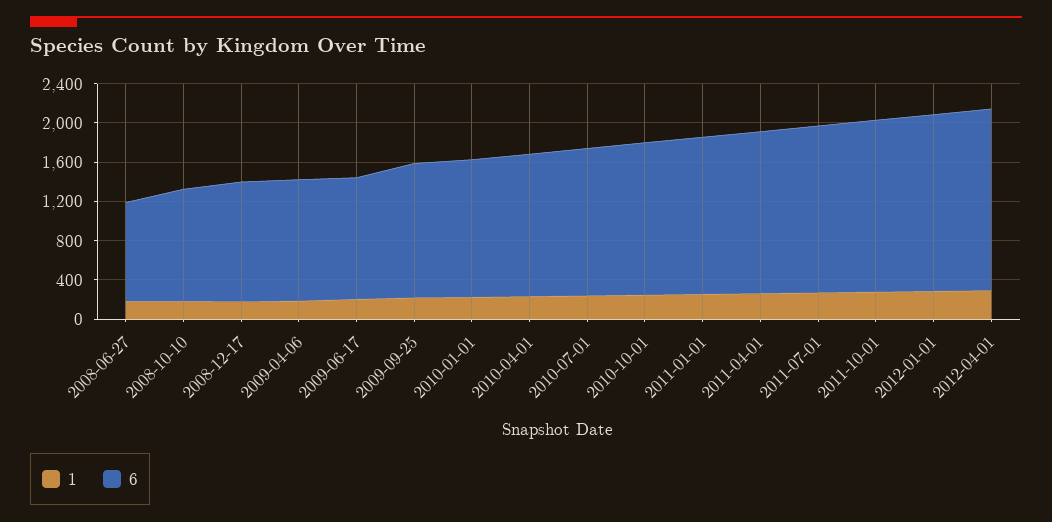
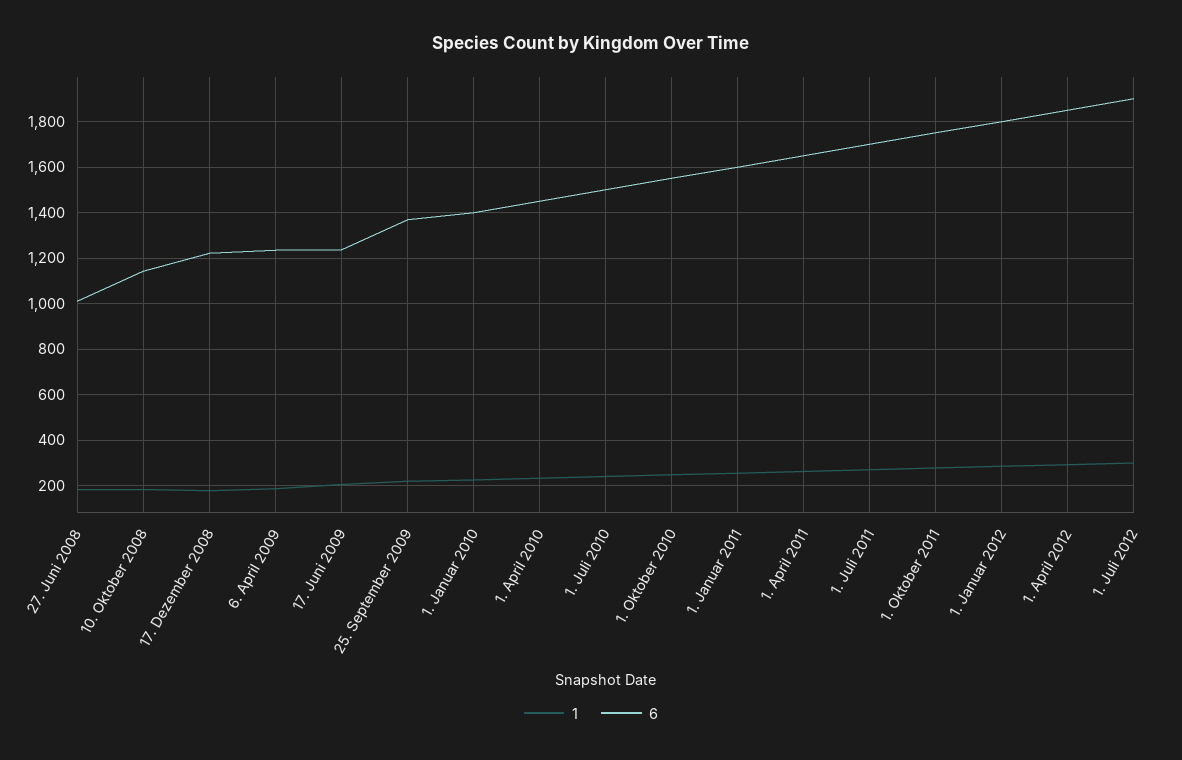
1, 1. Juli 2012: none -> 300
6, 1. Juli 2012: none -> 1900

